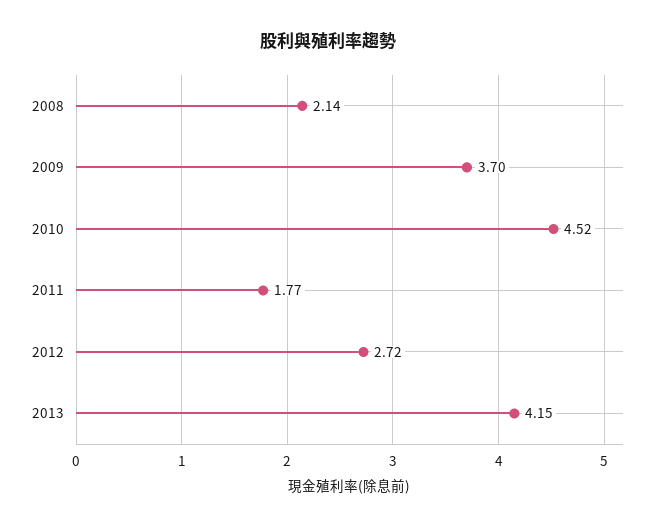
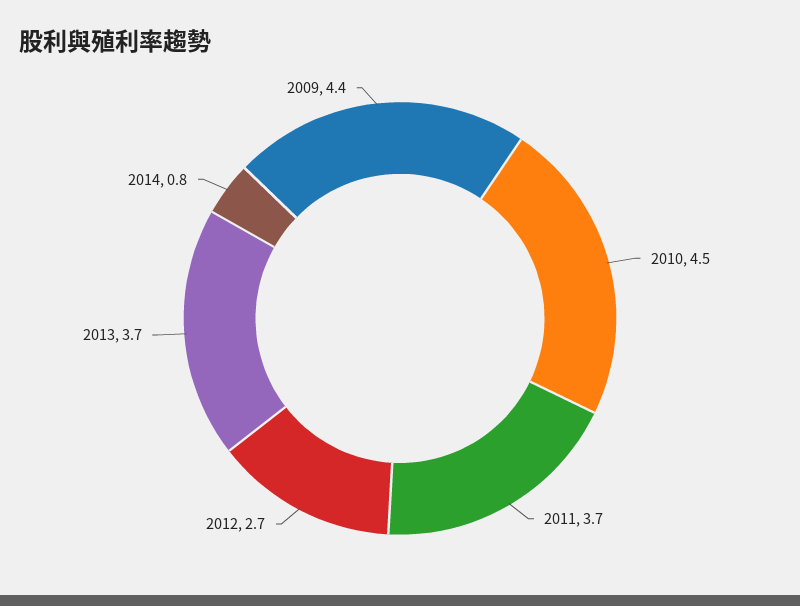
2008: 2.14 -> none
2009: 3.7 -> 4.4
2011: 1.77 -> 3.7
2013: 4.15 -> 3.7
2014: none -> 0.8

